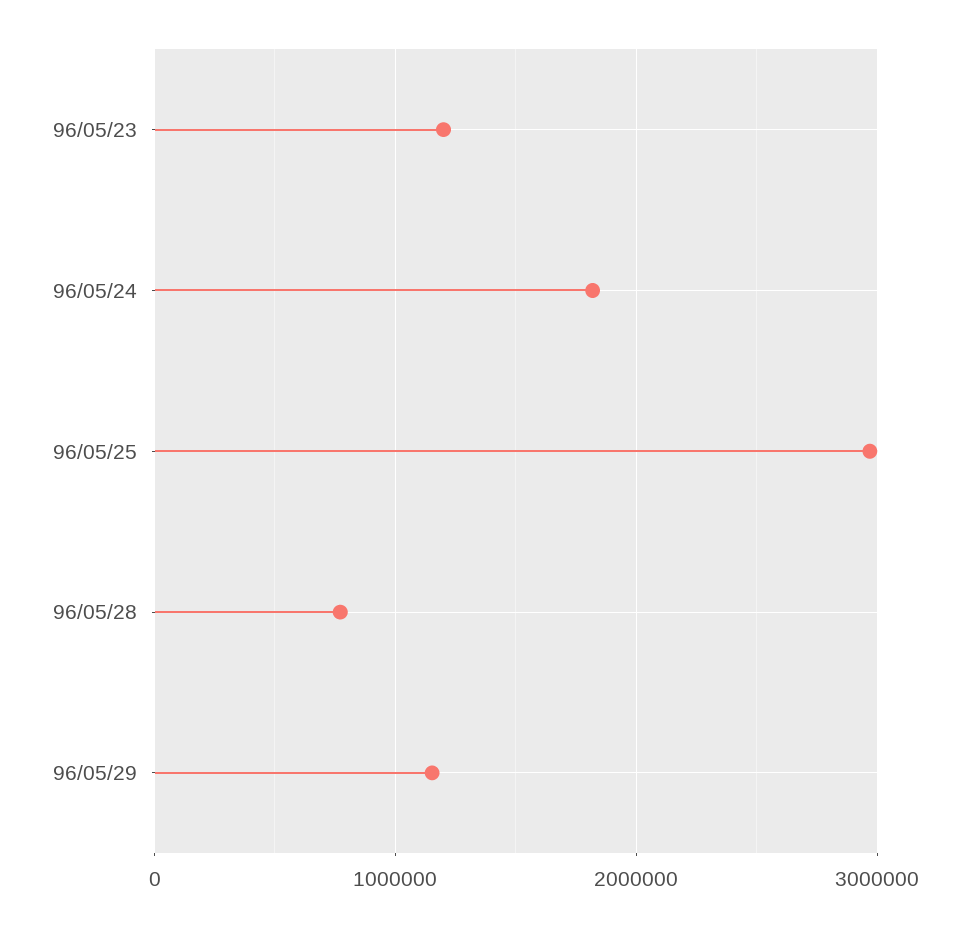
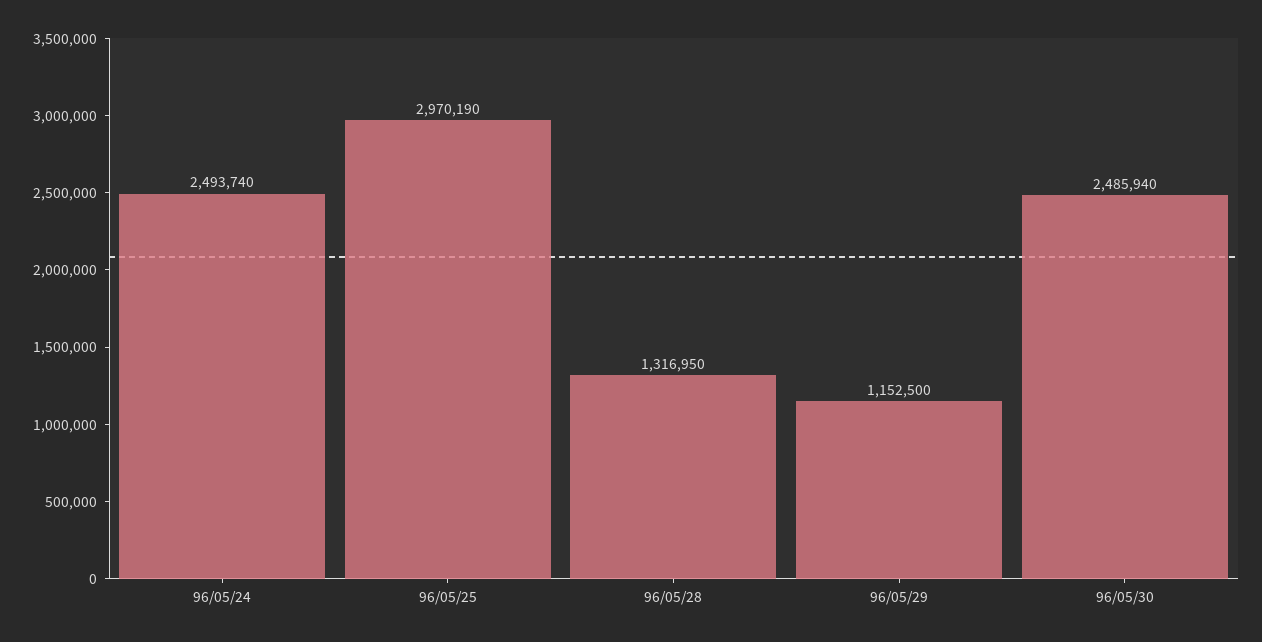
96/05/23: 1200000 -> none
96/05/24: 1800000 -> 2493740
96/05/28: 800000 -> 1316950
96/05/30: none -> 2485940

